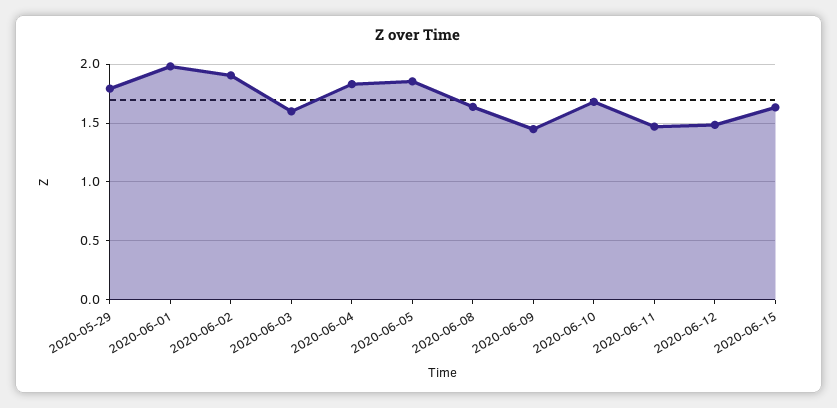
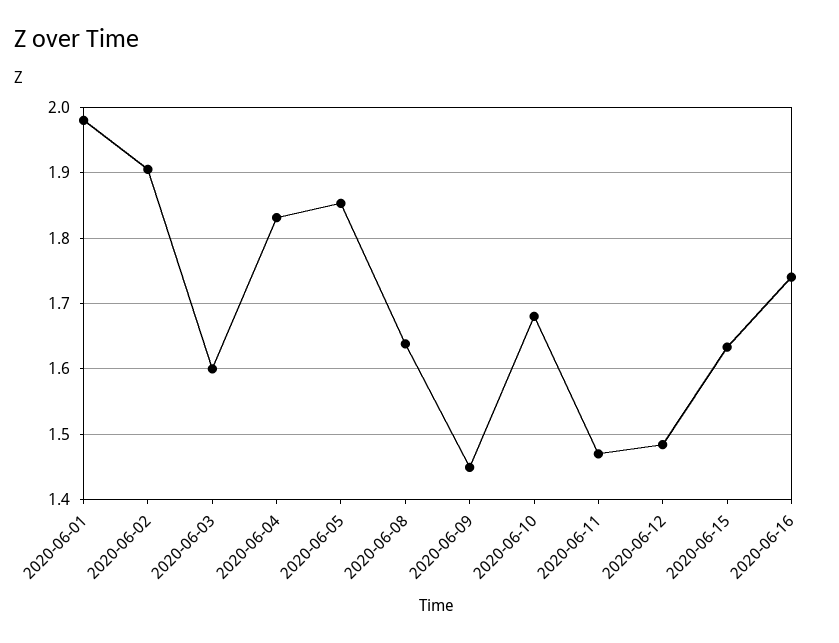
2020-05-29: 1.8 -> none
2020-06-16: none -> 1.74

